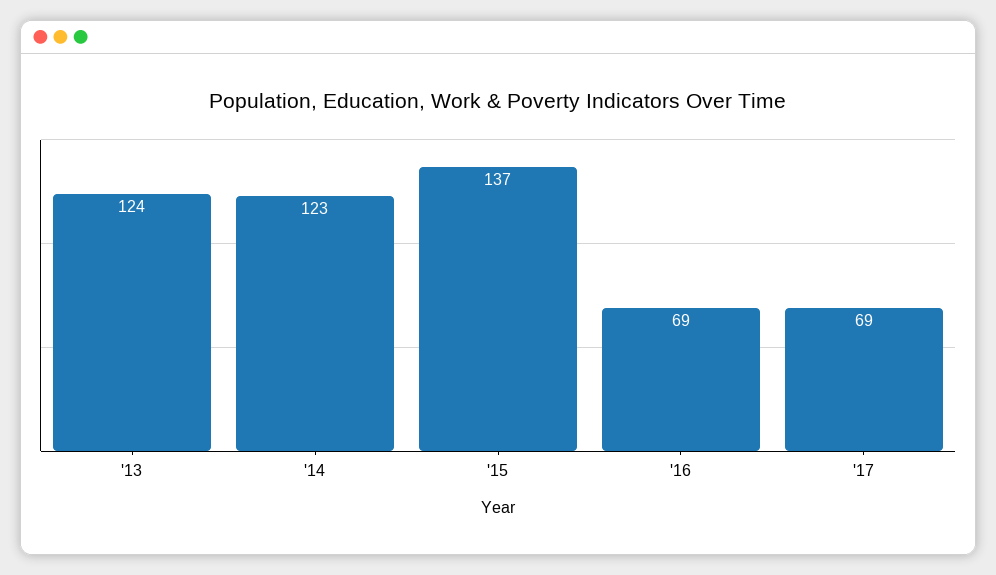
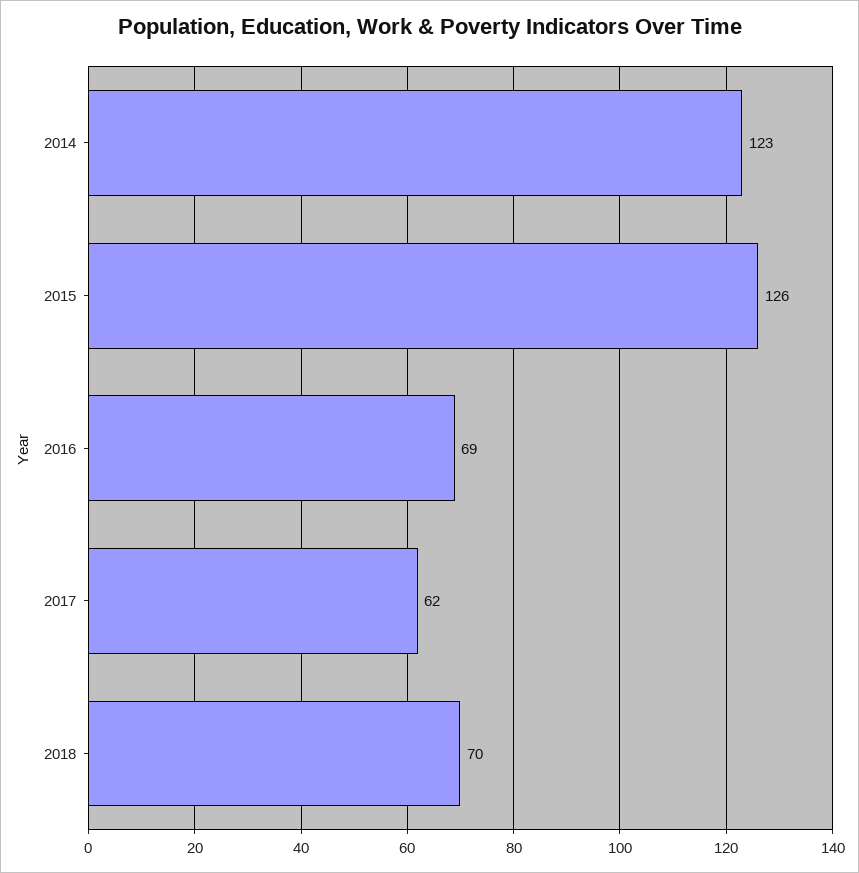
'13: 124 -> none
'15: 137 -> 126
'17: 69 -> 62
2018: none -> 70

